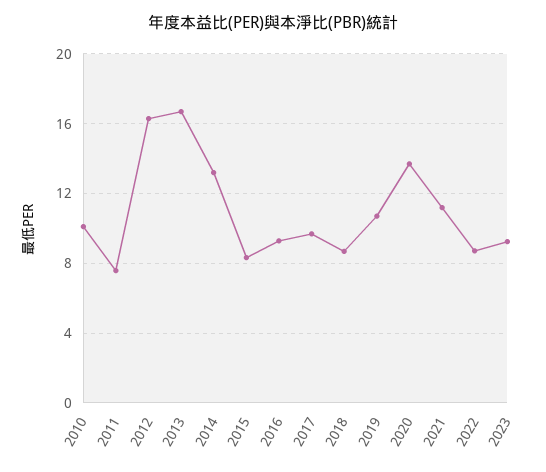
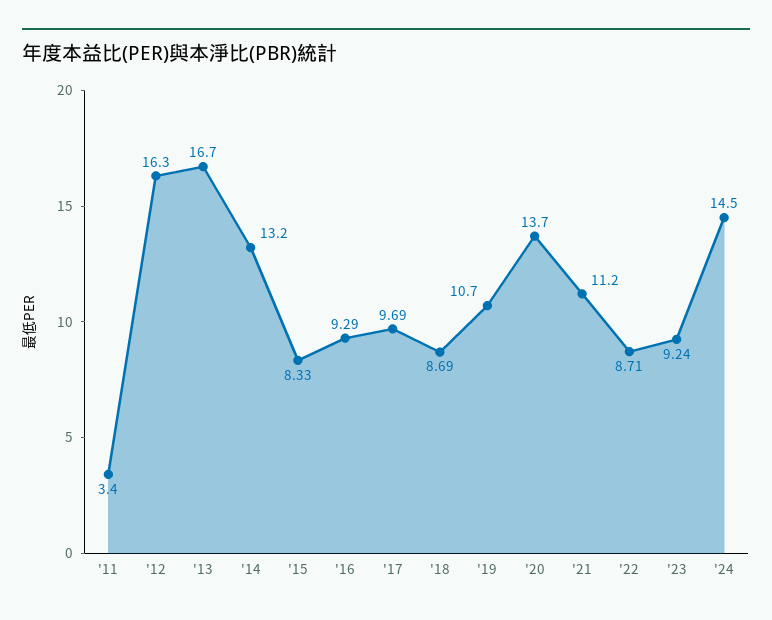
2010: 10 -> none
2011: 7.5 -> 3.4
'24: none -> 14.5

